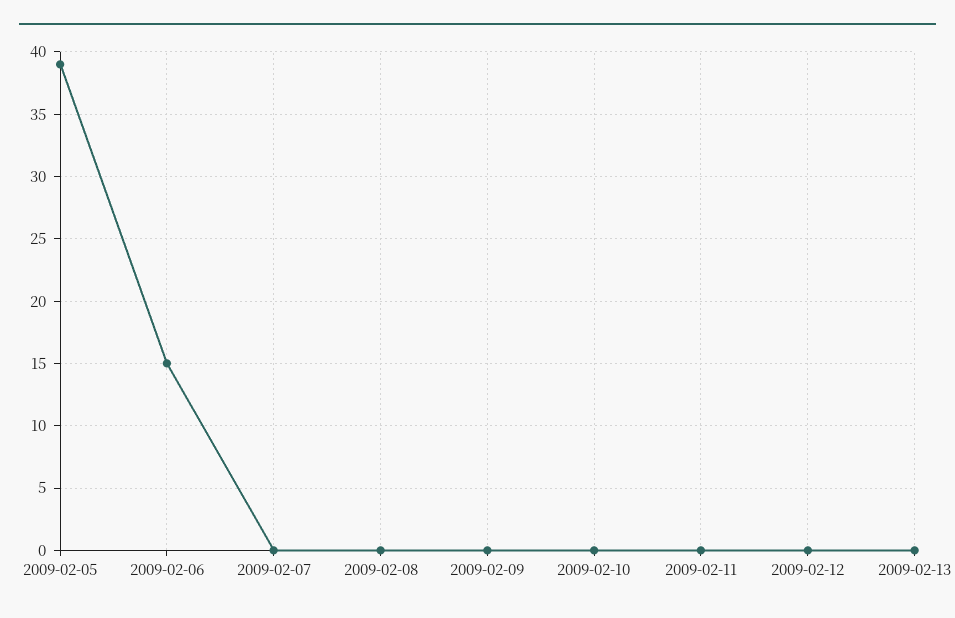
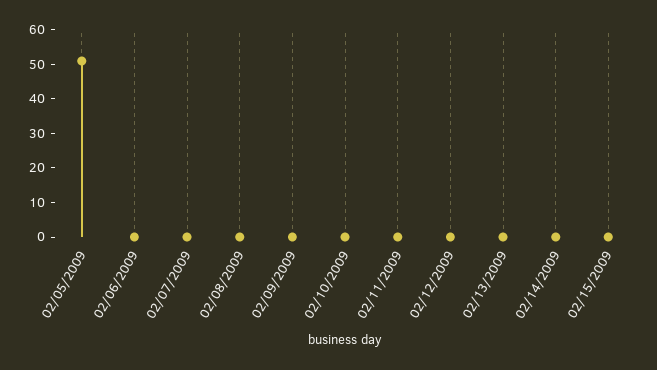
2009-02-05: 39 -> 50
2009-02-06: 15 -> 0
02/14/2009: none -> 0
02/15/2009: none -> 0

